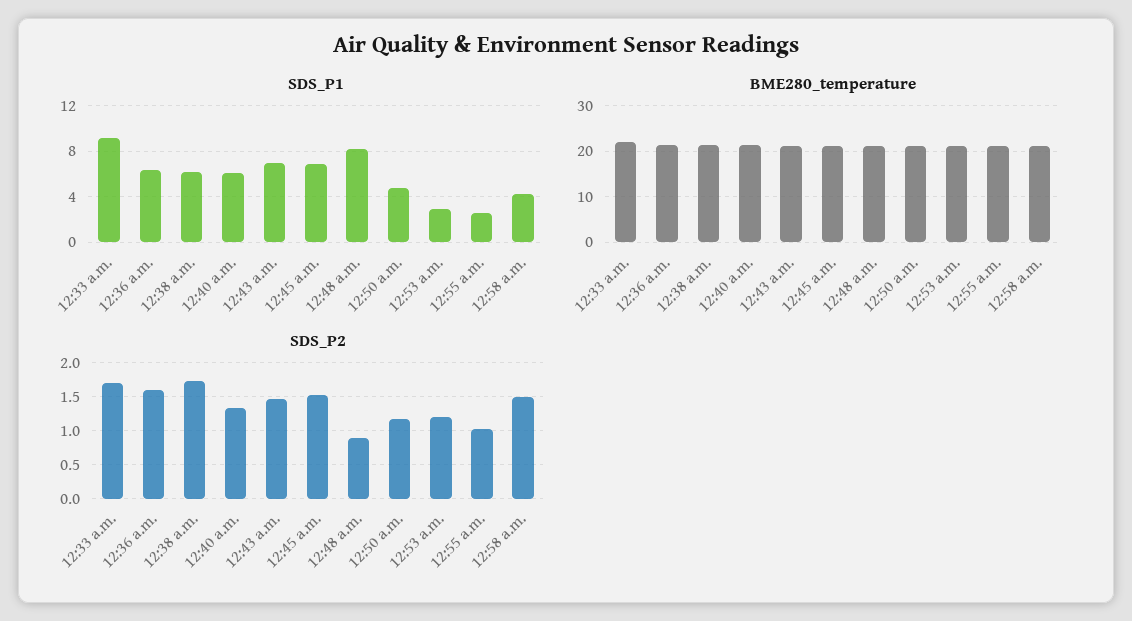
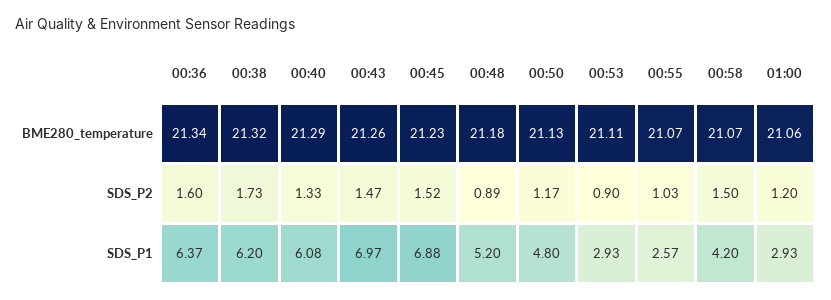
SDS_P1, 12:33 a.m.: 9 -> none
SDS_P1, 12:48 a.m.: 8 -> 5.2
BME280_temperature, 12:33 a.m.: 22 -> none
SDS_P2, 12:33 a.m.: 1.7 -> none
SDS_P2, 12:53 a.m.: 1.2 -> 0.9
BME280_temperature, 01:00: none -> 21.06
SDS_P2, 01:00: none -> 1.2
SDS_P1, 01:00: none -> 2.93

